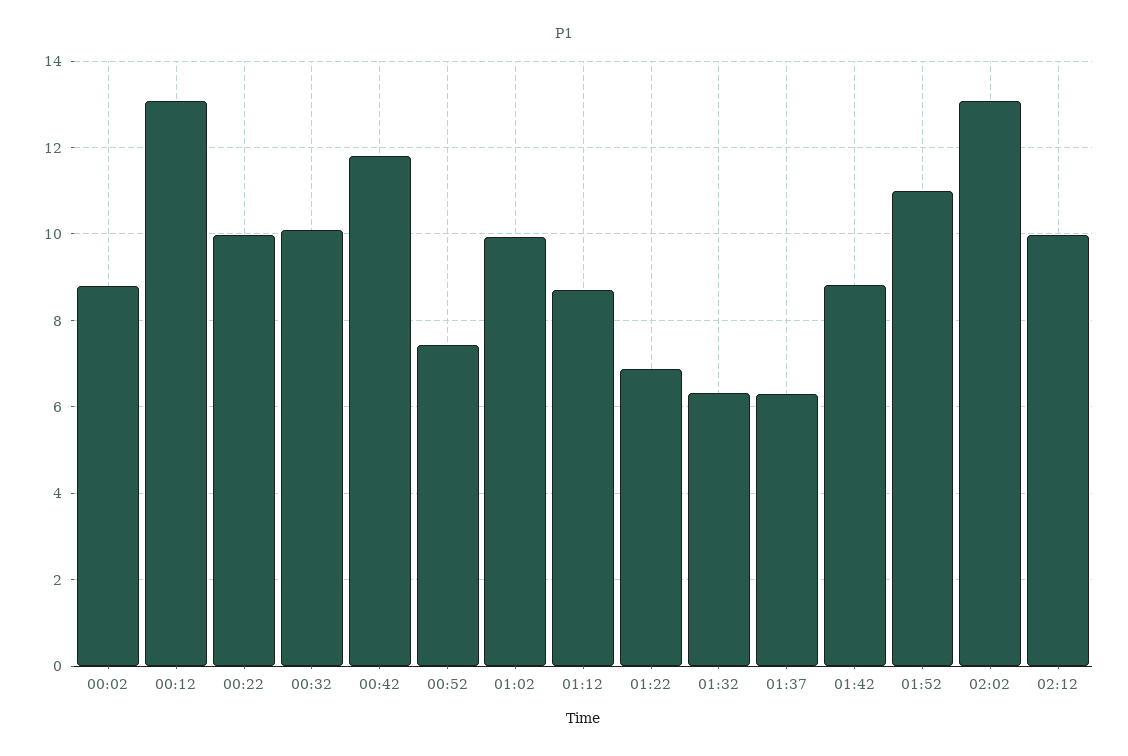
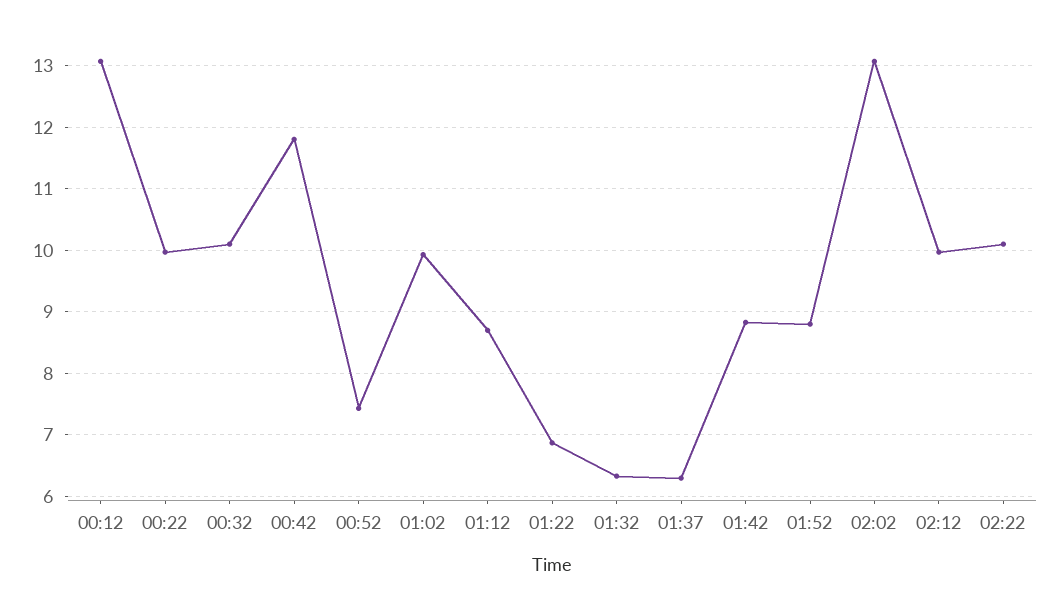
00:02: 8.8 -> none
01:52: 11 -> 8.8
02:22: none -> 10.1

